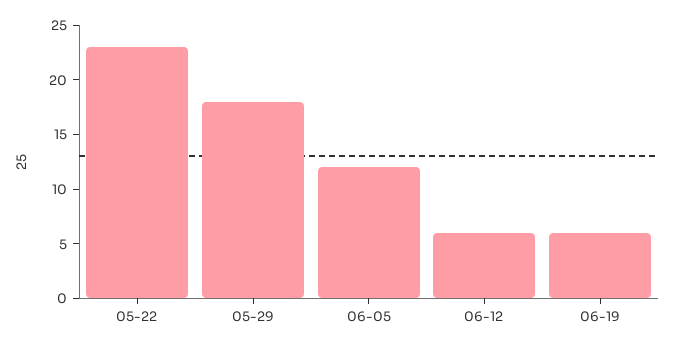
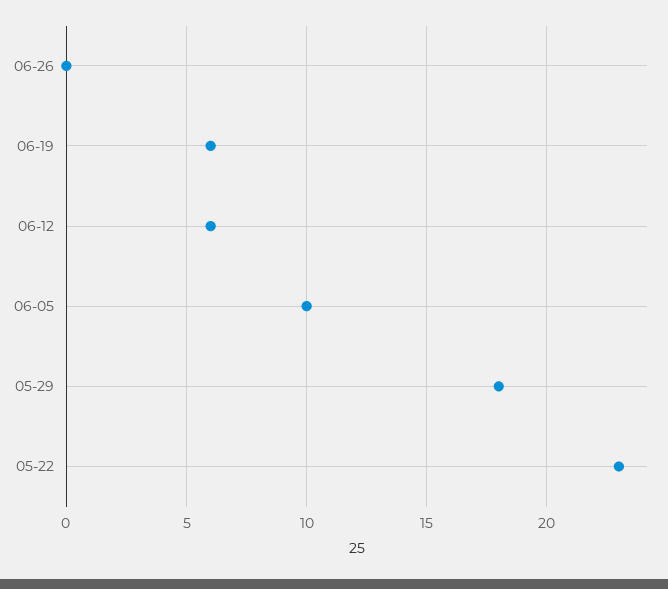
06-05: 12 -> 10
06-26: none -> 0

